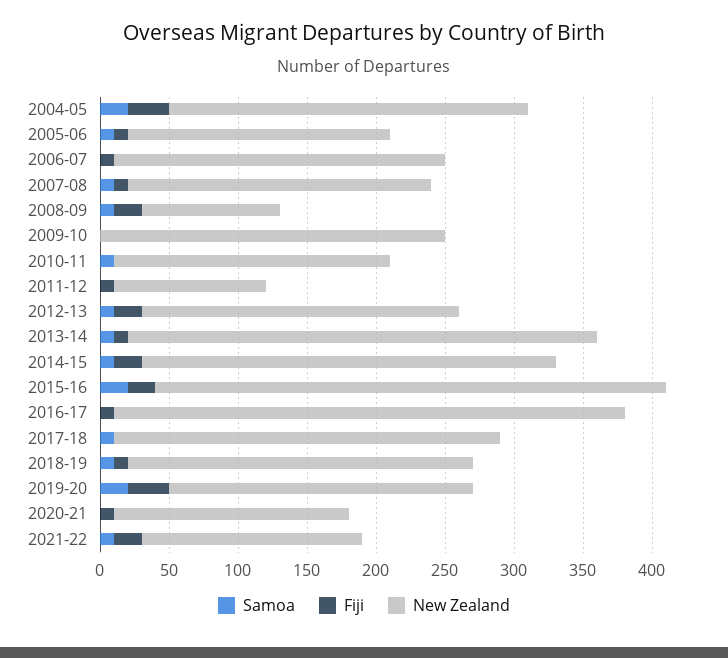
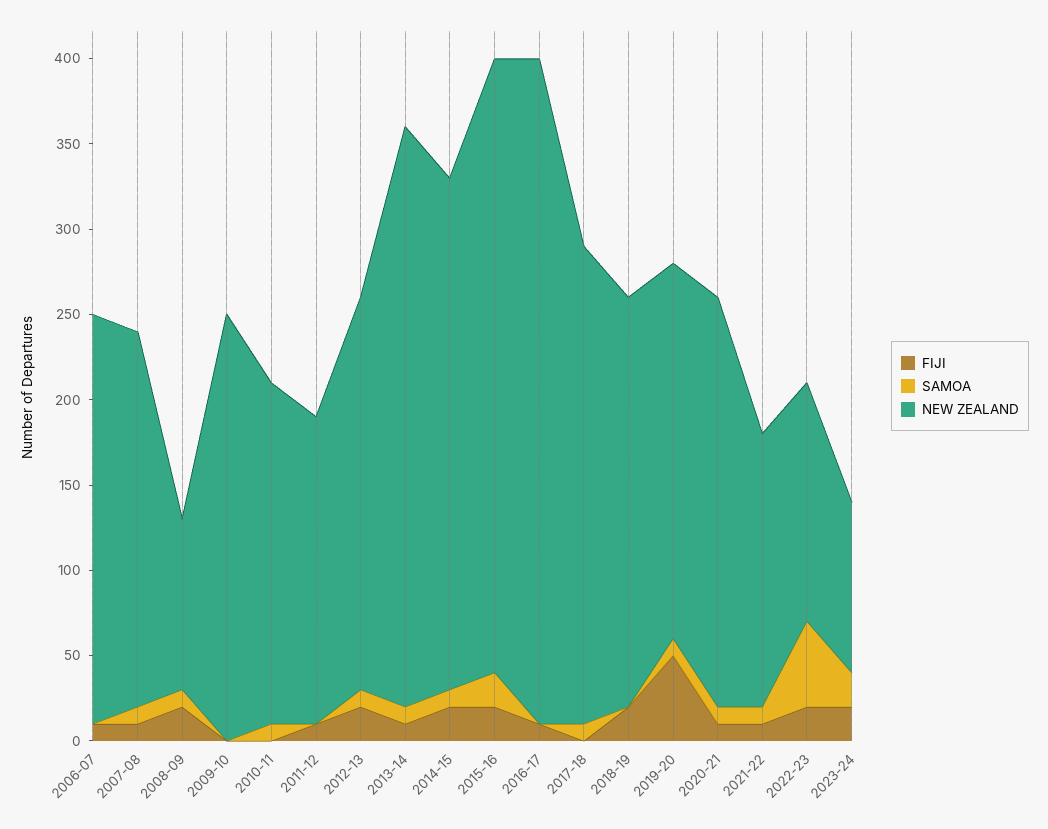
Samoa, 2004-05: 20 -> none
Fiji, 2004-05: 30 -> none
New Zealand, 2004-05: 260 -> none
Samoa, 2005-06: 10 -> none
Fiji, 2005-06: 10 -> none
New Zealand, 2005-06: 190 -> none
New Zealand, 2011-12: 110 -> 180
New Zealand, 2015-16: 370 -> 360
New Zealand, 2016-17: 370 -> 390
Samoa, 2018-19: 10 -> 0
Fiji, 2018-19: 10 -> 20
New Zealand, 2018-19: 250 -> 240
Samoa, 2019-20: 20 -> 10
Fiji, 2019-20: 30 -> 50
Samoa, 2020-21: 0 -> 10
New Zealand, 2020-21: 170 -> 240
Fiji, 2021-22: 20 -> 10
Fiji, 2022-23: none -> 20
Samoa, 2022-23: none -> 50
New Zealand, 2022-23: none -> 140
Fiji, 2023-24: none -> 20
Samoa, 2023-24: none -> 20
New Zealand, 2023-24: none -> 100

